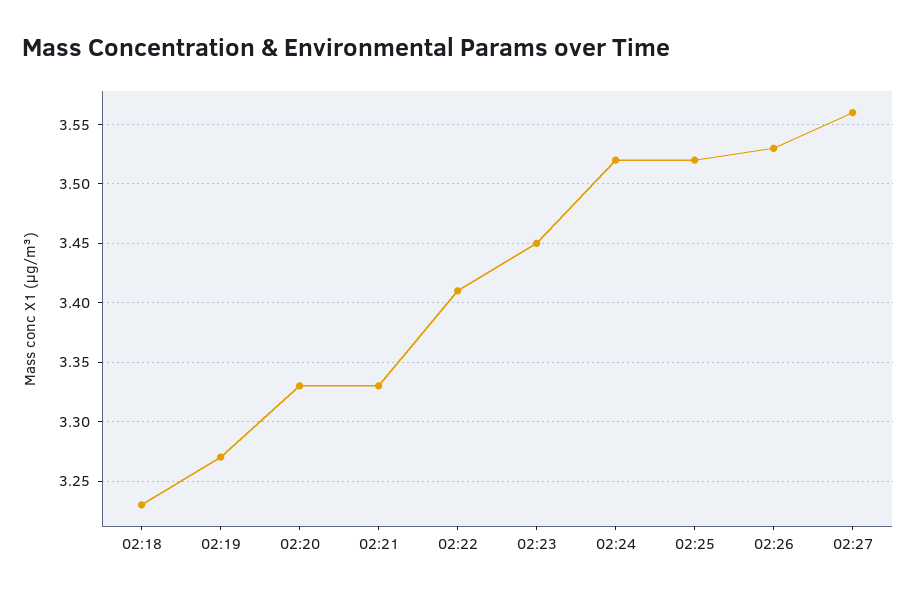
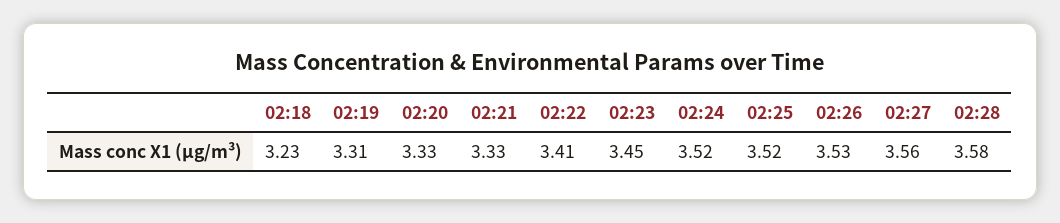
02:19: 3.27 -> 3.31
02:28: none -> 3.58

